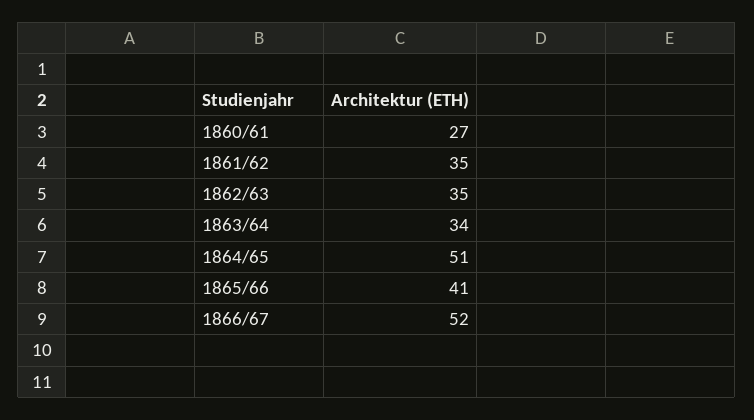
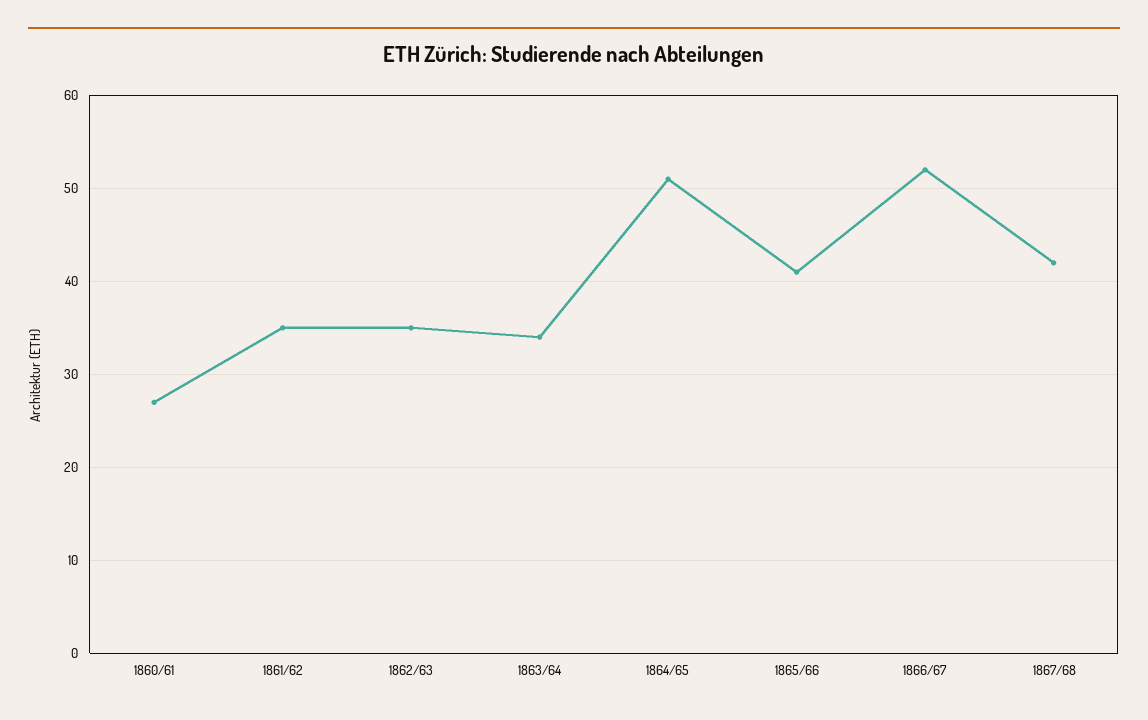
1867/68: none -> 42

